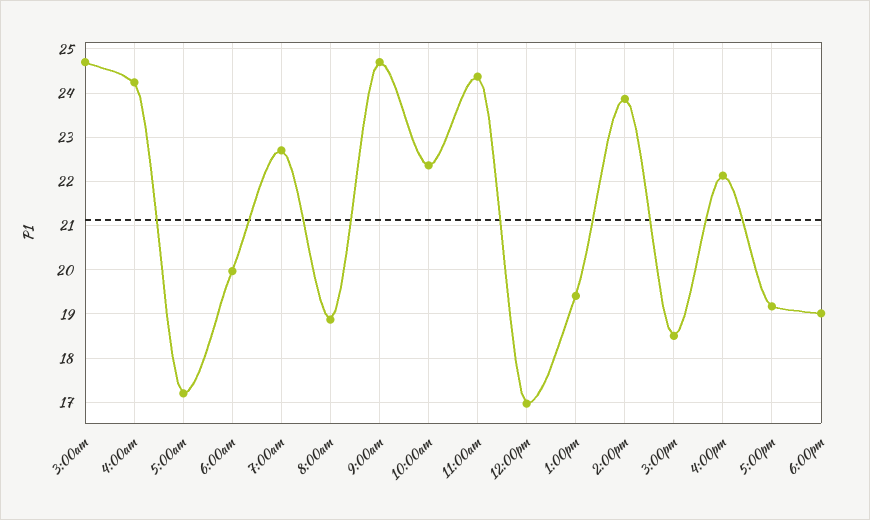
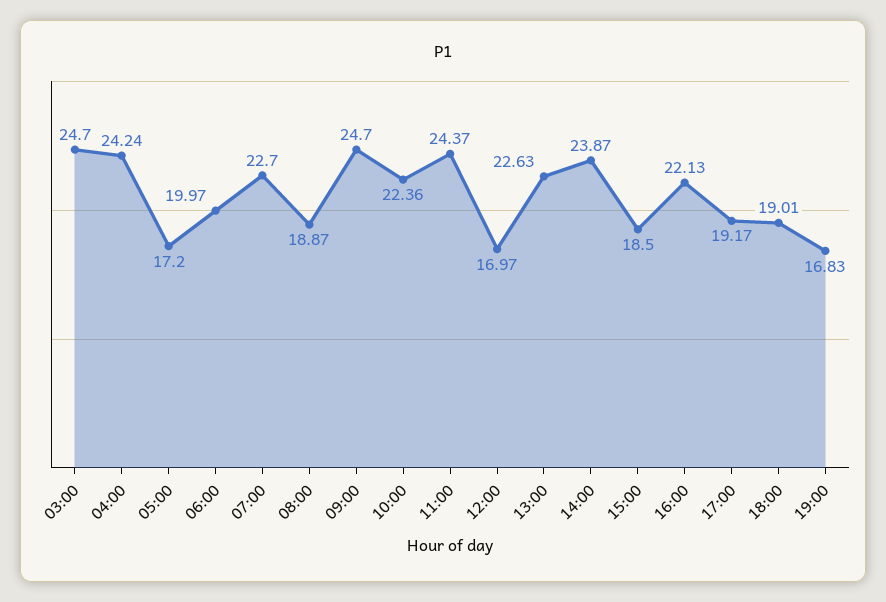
1:00pm: 19.4 -> 22.63
19:00: none -> 16.83

